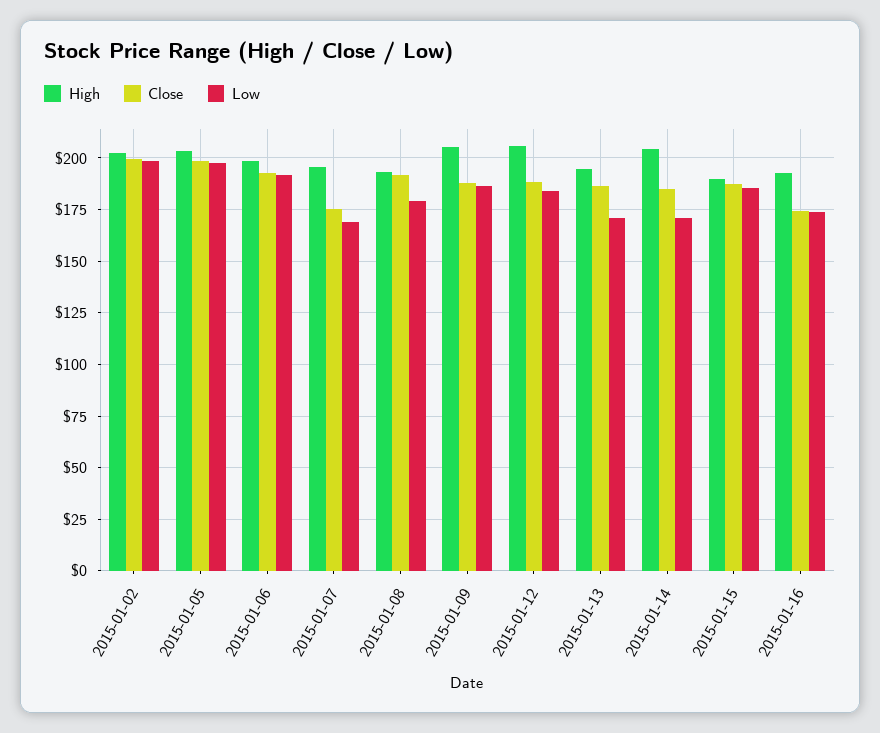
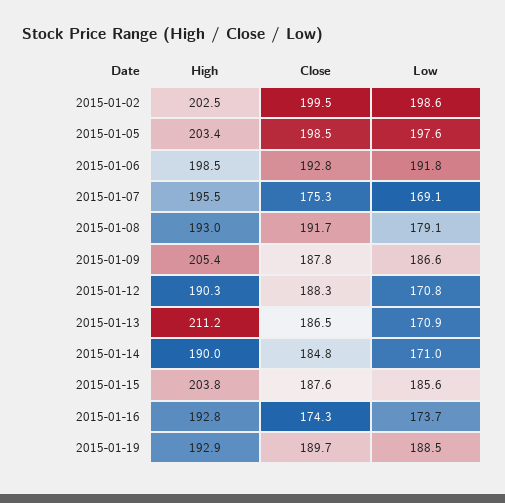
High, 2015-01-12: 205 -> 190.3
Low, 2015-01-12: 185 -> 170.8
High, 2015-01-13: 195 -> 211.2
High, 2015-01-14: 205 -> 190
High, 2015-01-15: 190 -> 203.8
High, 2015-01-19: none -> 192.9
Close, 2015-01-19: none -> 189.7
Low, 2015-01-19: none -> 188.5

